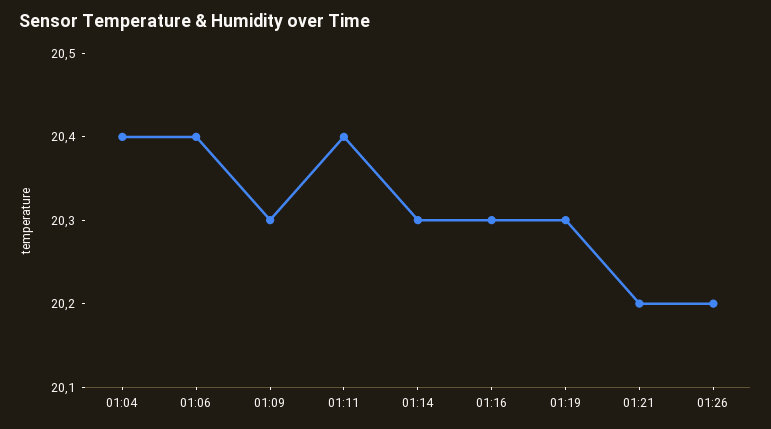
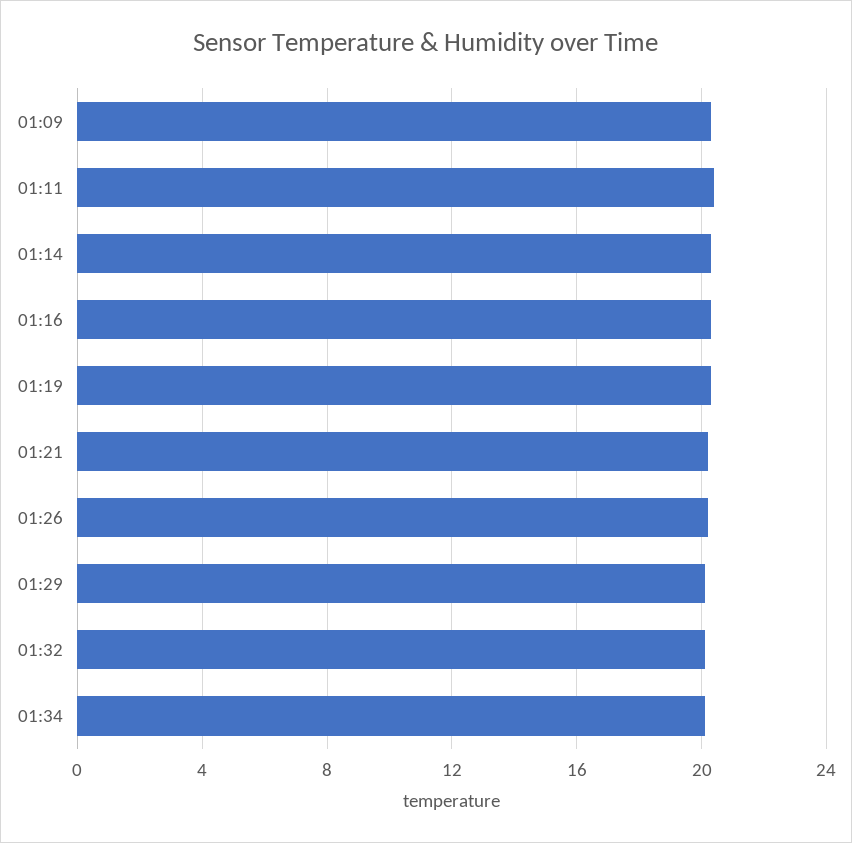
01:04: 20.4 -> none
01:06: 20.4 -> none
01:29: none -> 20
01:32: none -> 20
01:34: none -> 20

